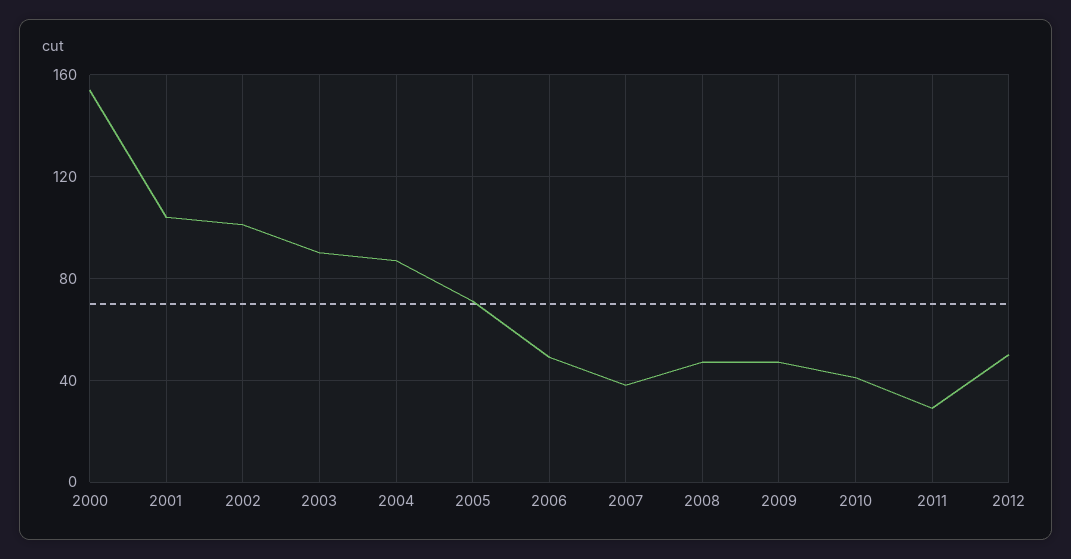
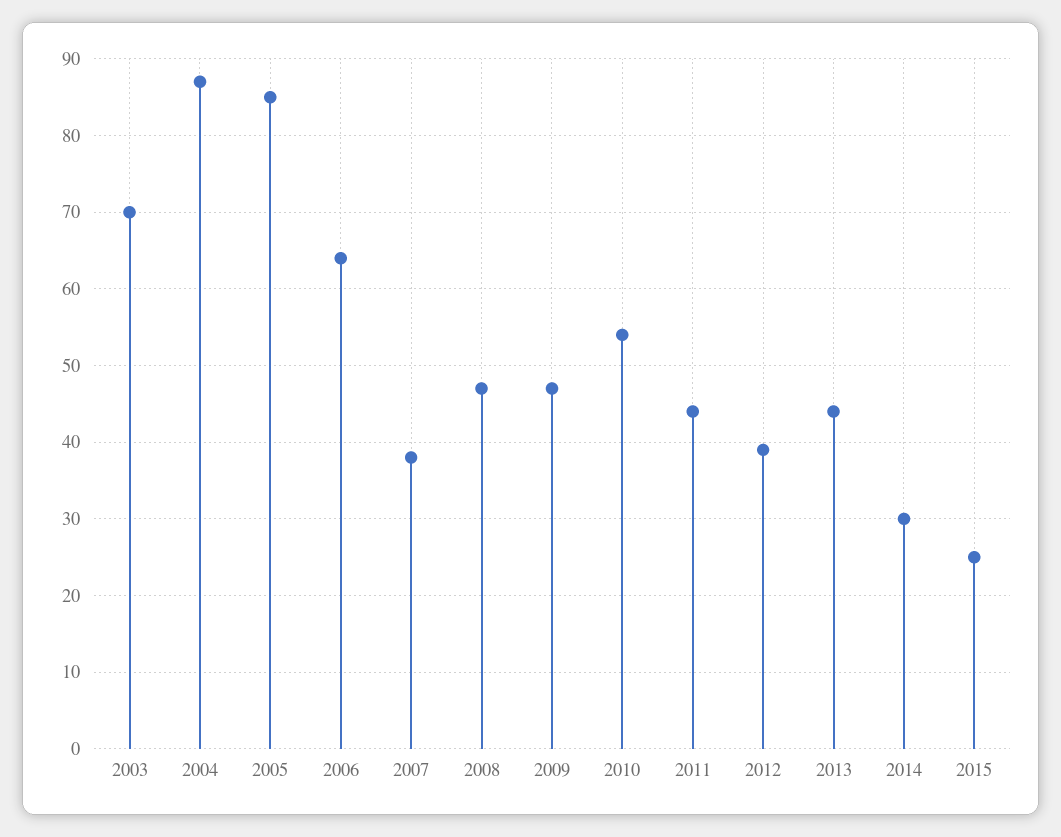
2000: 155 -> none
2001: 105 -> none
2002: 100 -> none
2003: 90 -> 70
2005: 70 -> 85
2006: 50 -> 64
2010: 40 -> 54
2011: 30 -> 44
2012: 50 -> 39
2013: none -> 44
2014: none -> 30
2015: none -> 25

